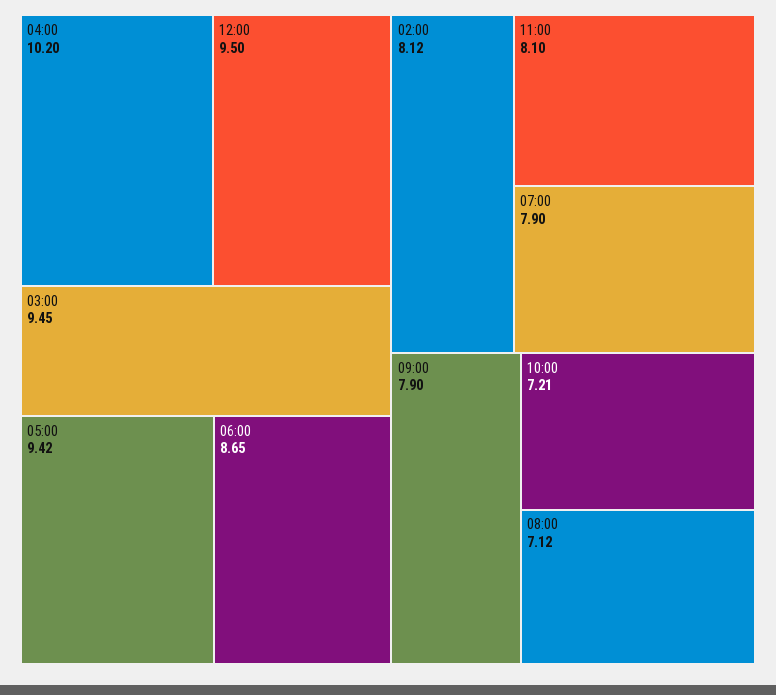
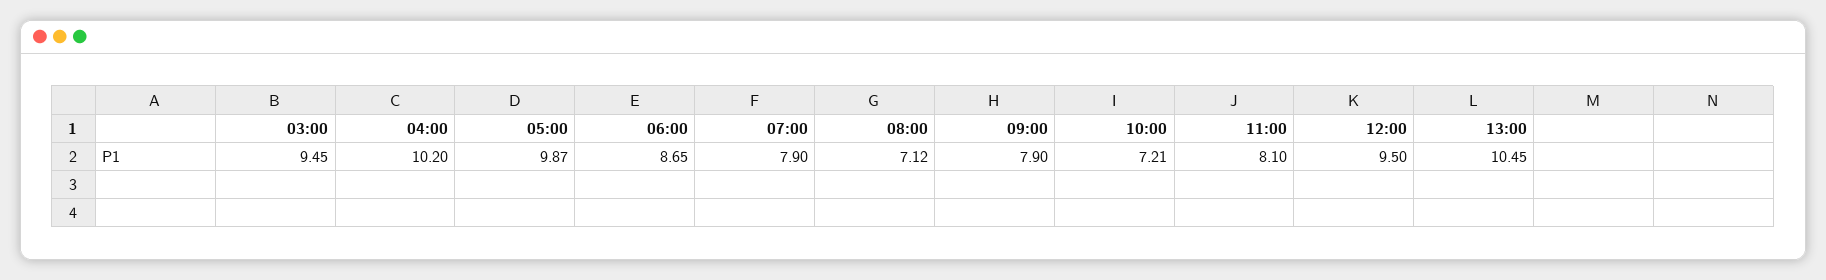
05:00: 9.42 -> 9.87
02:00: 8.12 -> none
13:00: none -> 10.45

